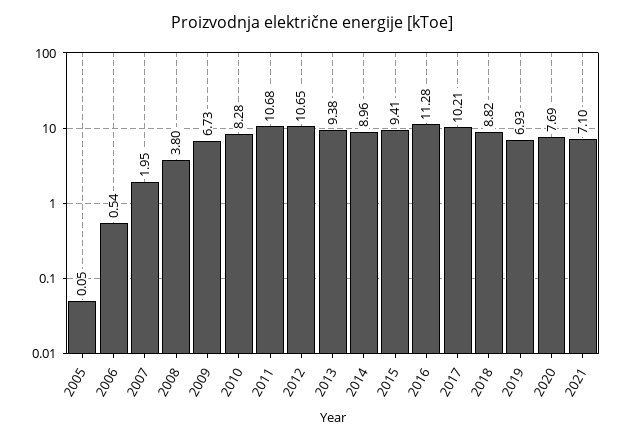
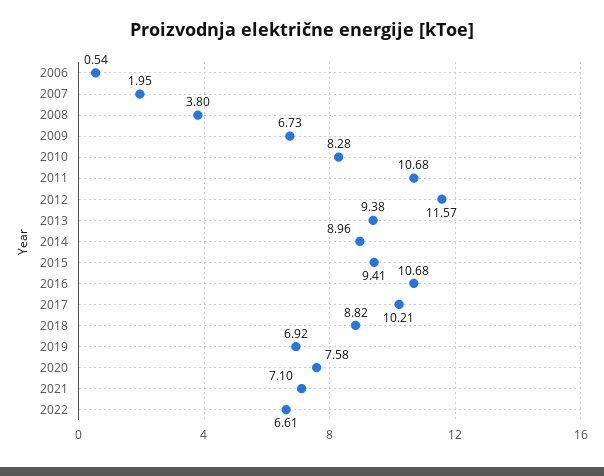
2005: 0.05 -> none
2012: 10.65 -> 11.57
2016: 11.28 -> 10.68
2019: 6.93 -> 6.92
2020: 7.69 -> 7.58
2022: none -> 6.61

